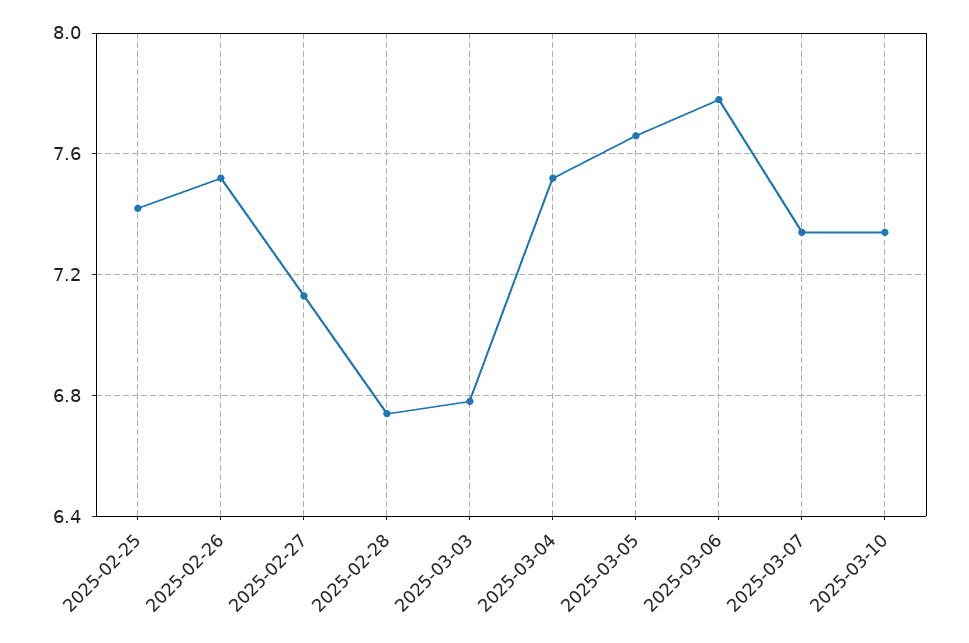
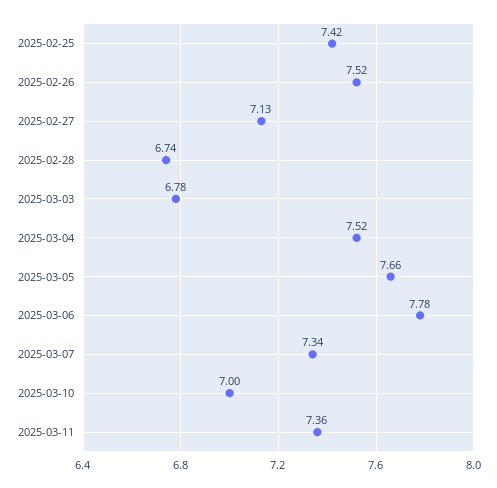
2025-03-10: 7.35 -> 7
2025-03-11: none -> 7.36

